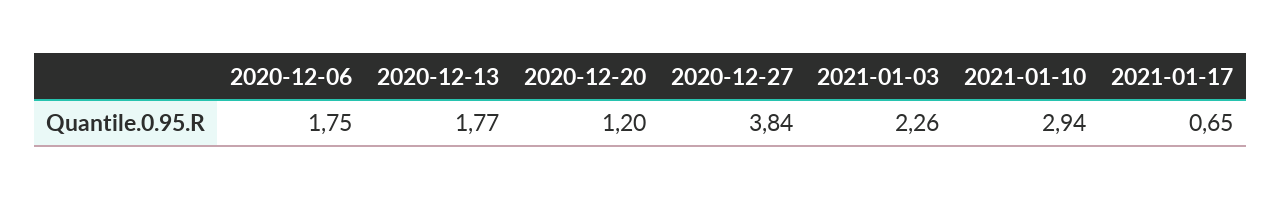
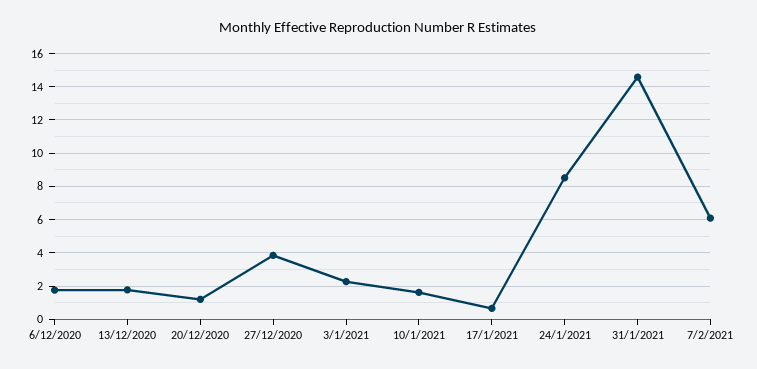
2021-01-10: 2.94 -> 1.5
24/1/2021: none -> 8.5
31/1/2021: none -> 14.5
7/2/2021: none -> 6

